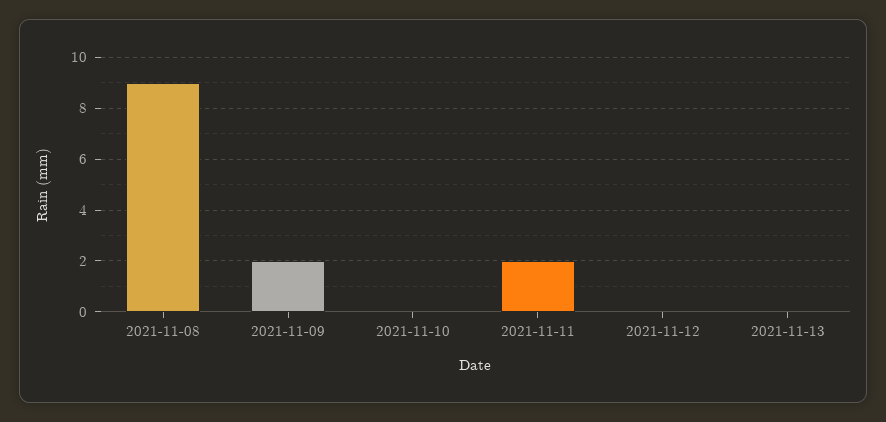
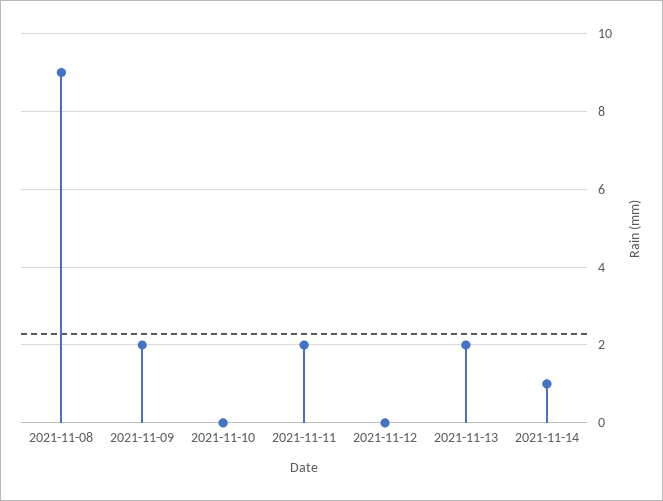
2021-11-13: 0 -> 2
2021-11-14: none -> 1

